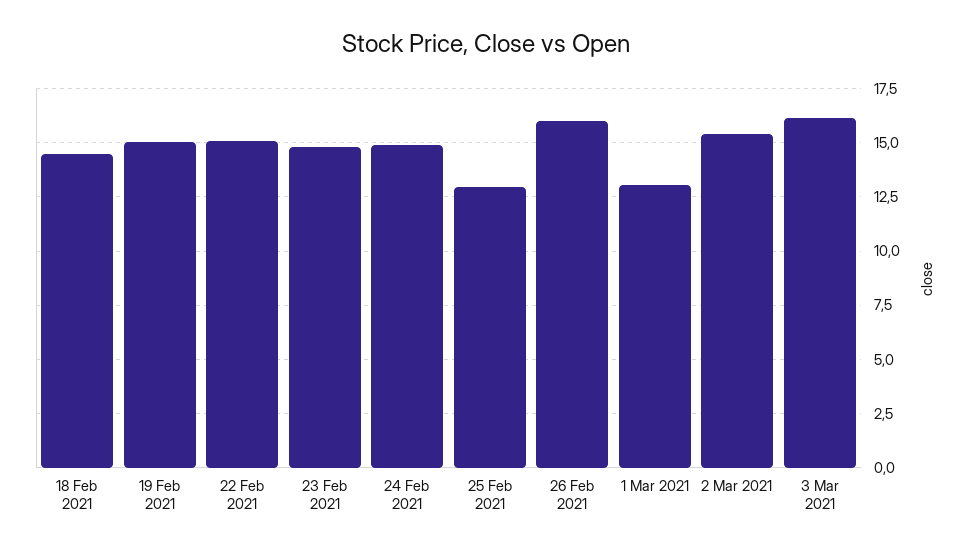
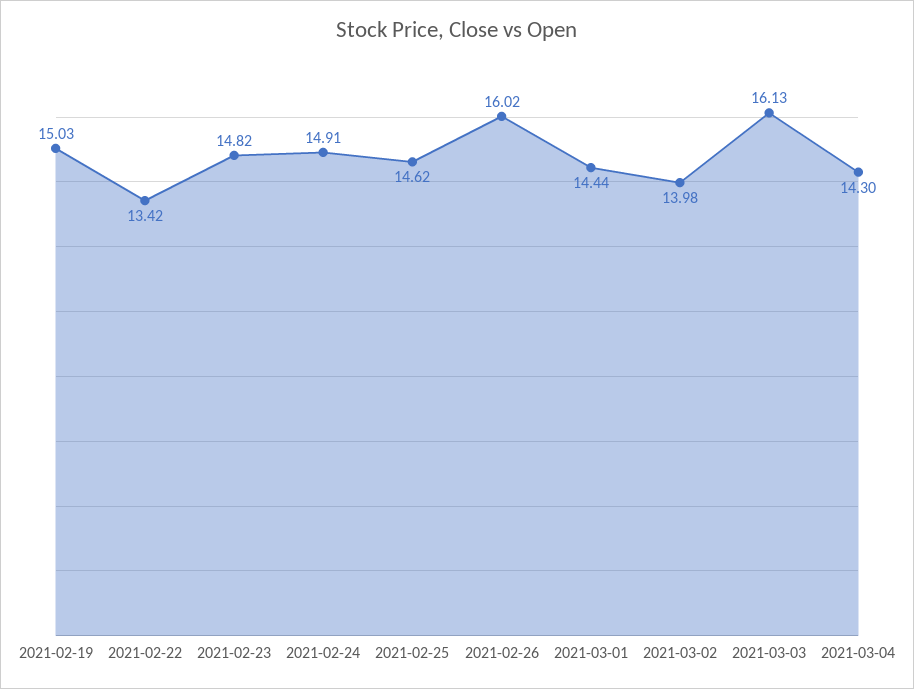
18 Feb 2021: 14.5 -> none
22 Feb 2021: 15 -> 13.42
25 Feb 2021: 13 -> 14.62
1 Mar 2021: 13 -> 14.44
2 Mar 2021: 15.5 -> 13.98
2021-03-04: none -> 14.3

